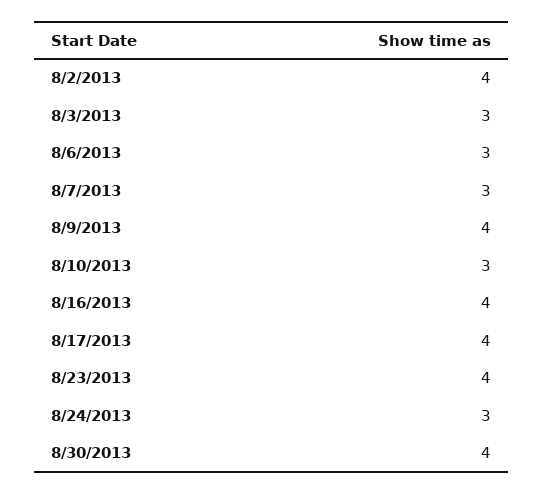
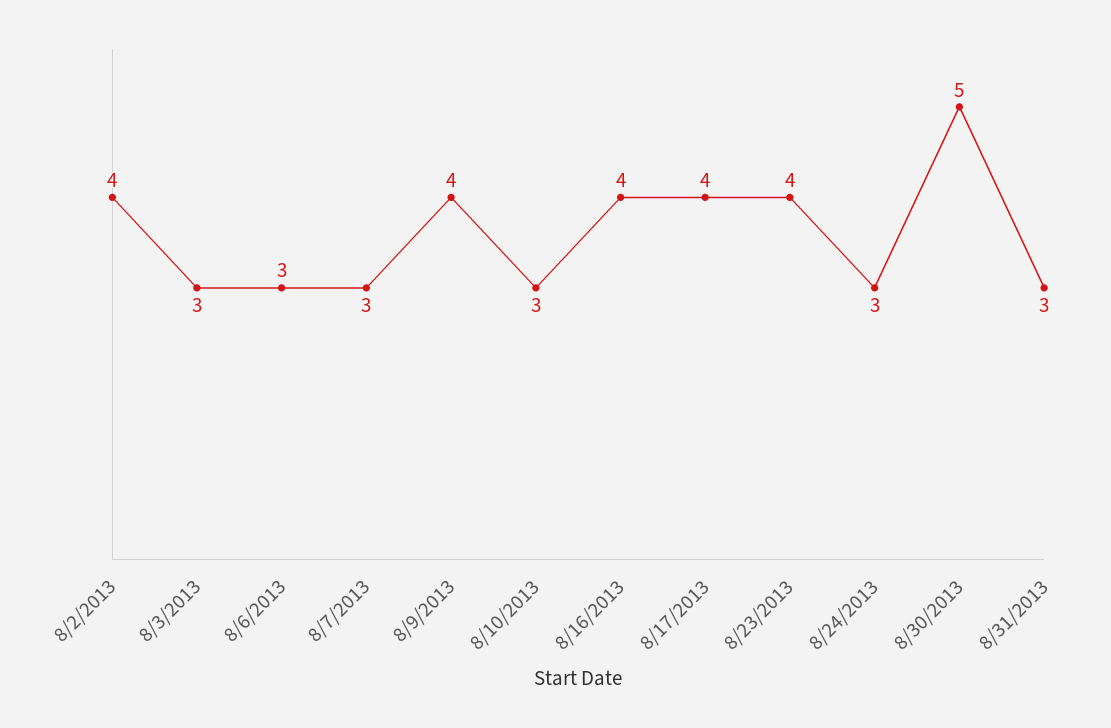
8/30/2013: 4 -> 5
8/31/2013: none -> 3

